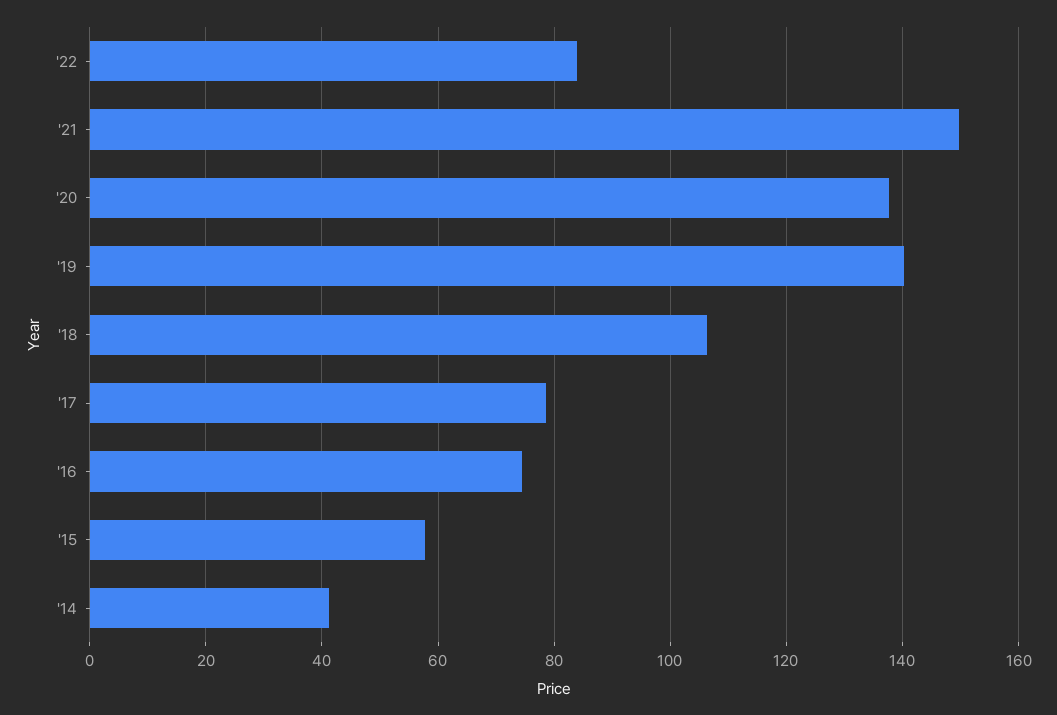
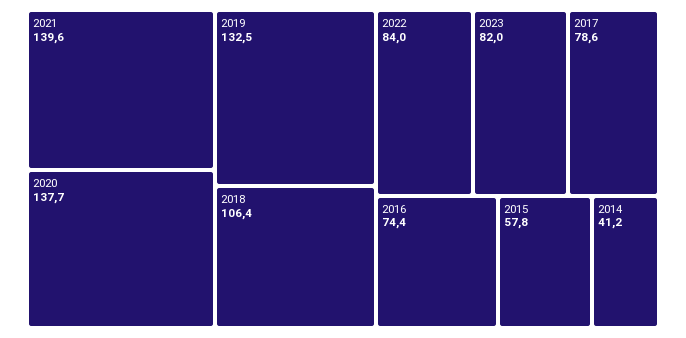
'21: 150 -> 139.6
'19: 140 -> 132.5
2023: none -> 82

